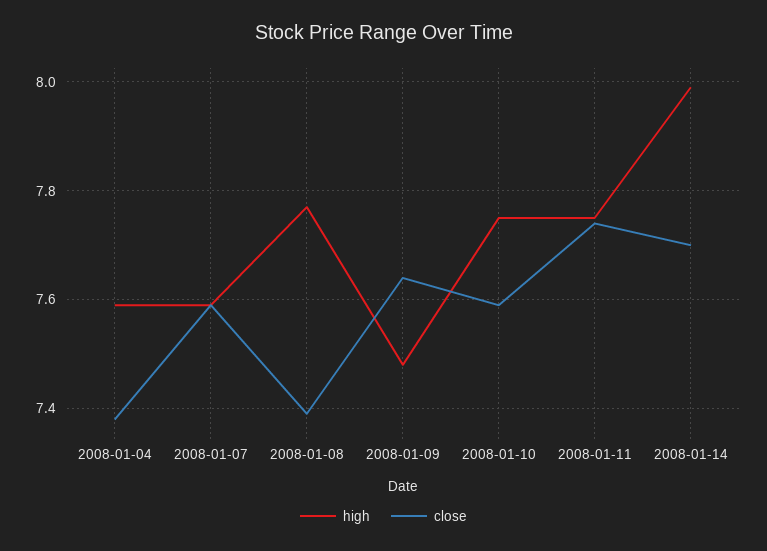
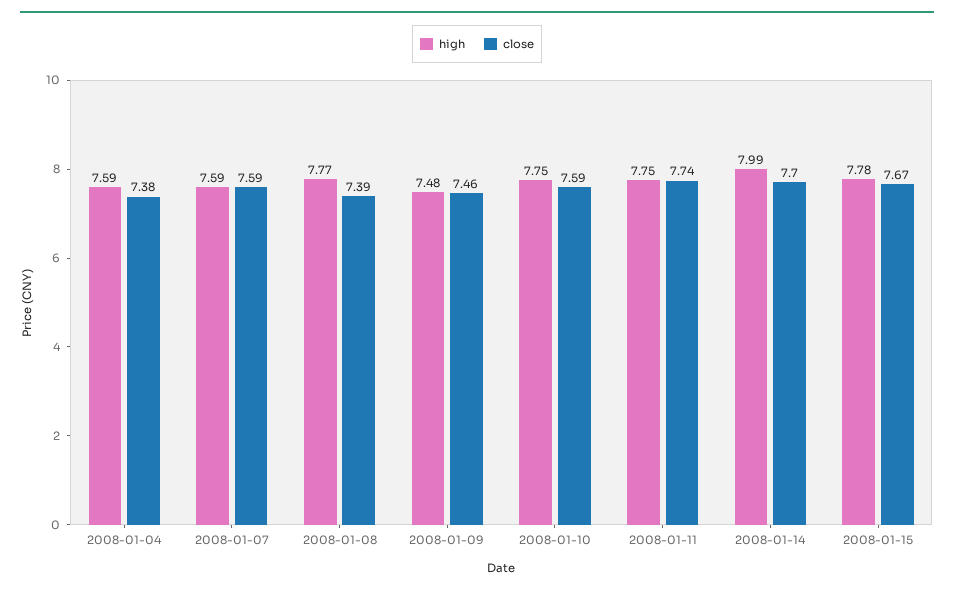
close, 2008-01-09: 7.65 -> 7.46
high, 2008-01-15: none -> 7.78
close, 2008-01-15: none -> 7.67

